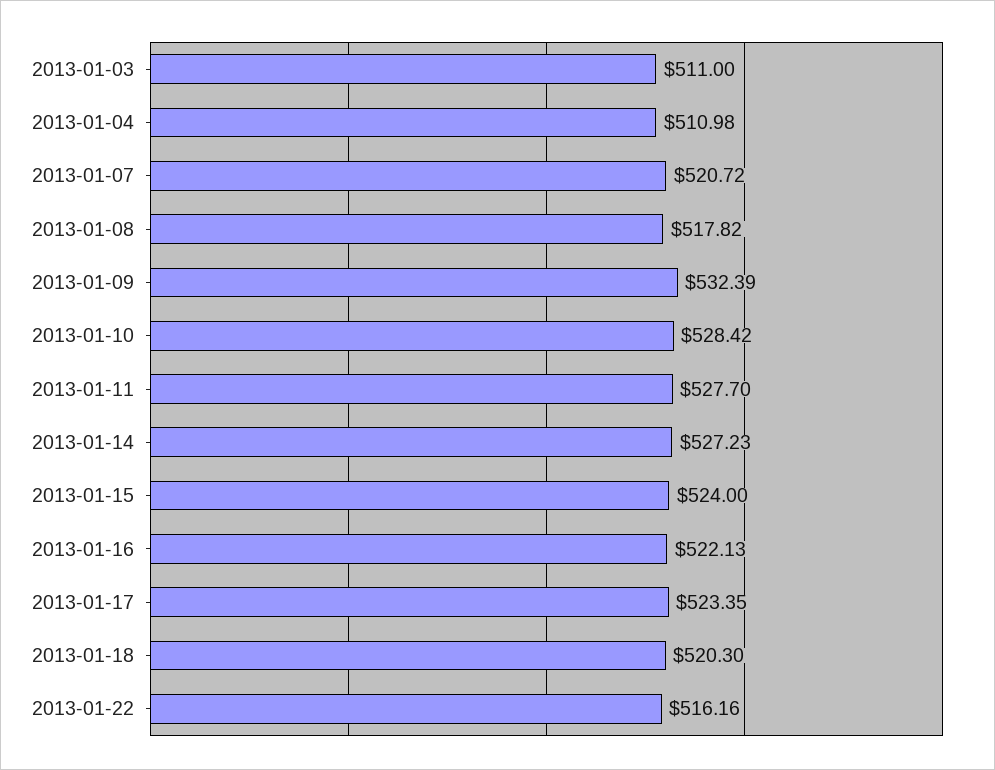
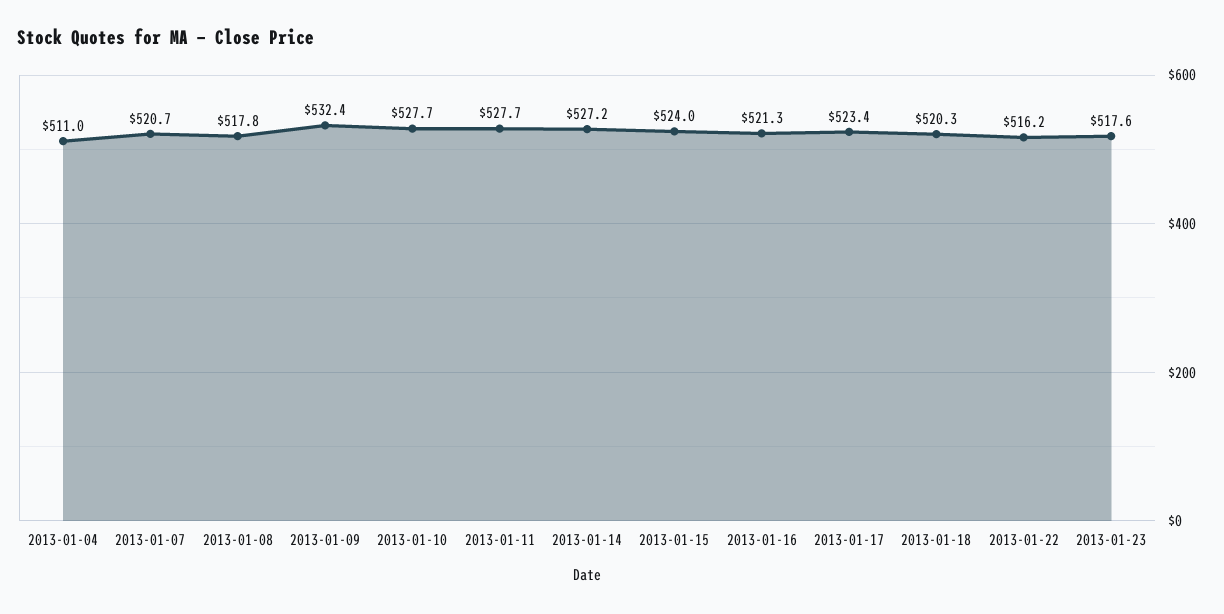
2013-01-03: 511 -> none
2013-01-10: 528.42 -> 527.7
2013-01-16: 522.13 -> 521.3
2013-01-23: none -> 517.6

